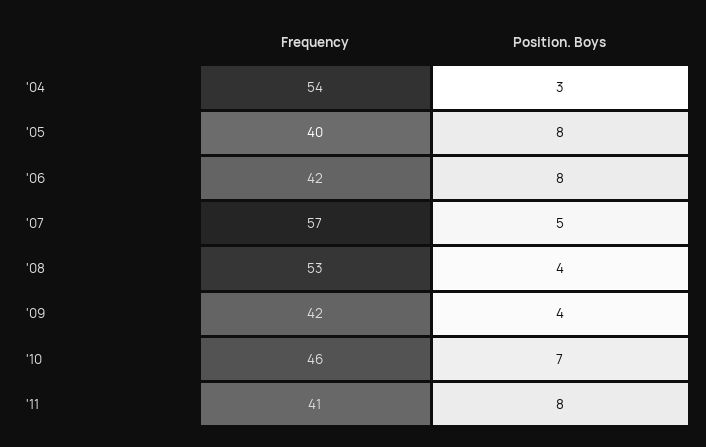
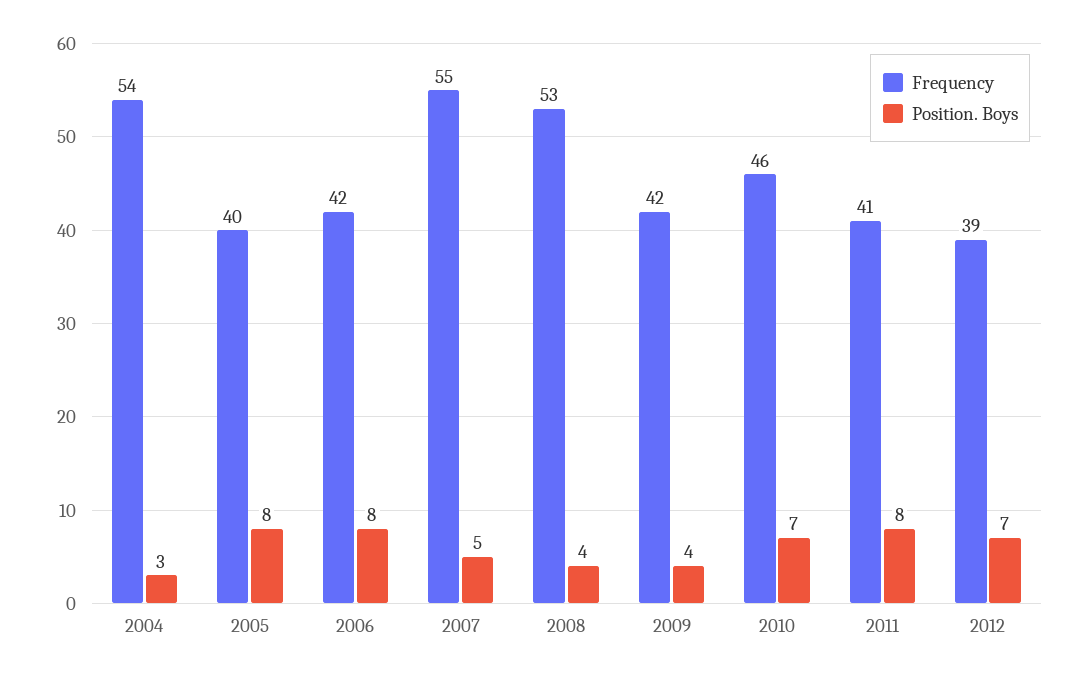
Frequency, '07: 57 -> 55
Frequency, 2012: none -> 39
Position. Boys, 2012: none -> 7

